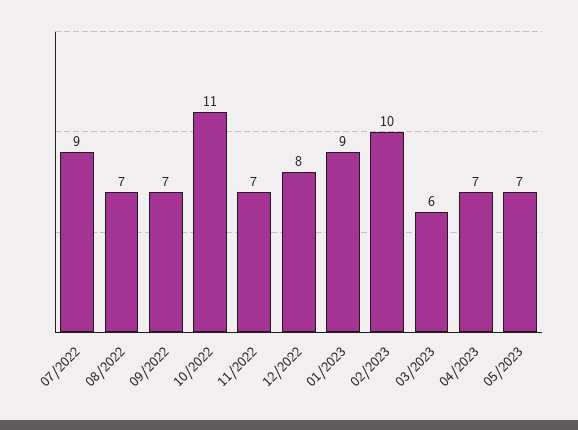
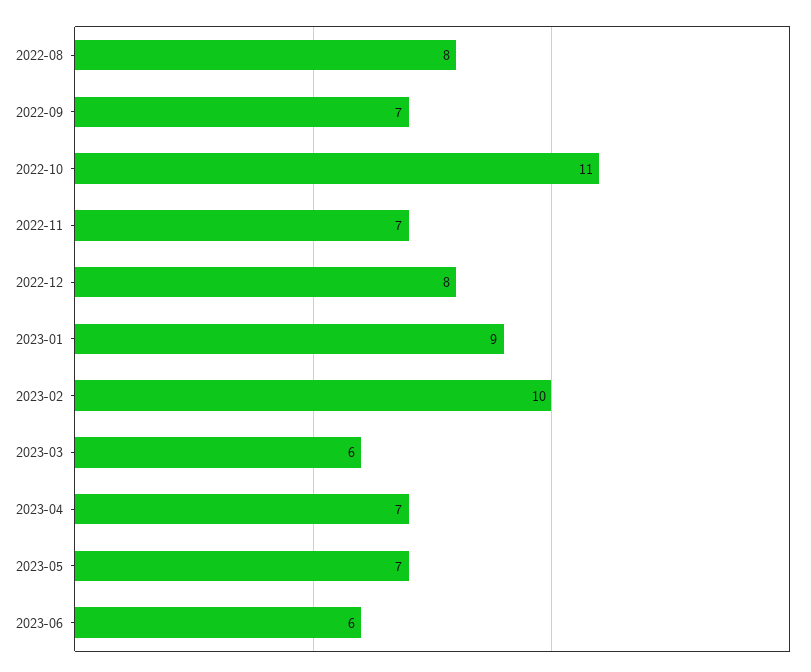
07/2022: 9 -> none
08/2022: 7 -> 8
2023-06: none -> 6

